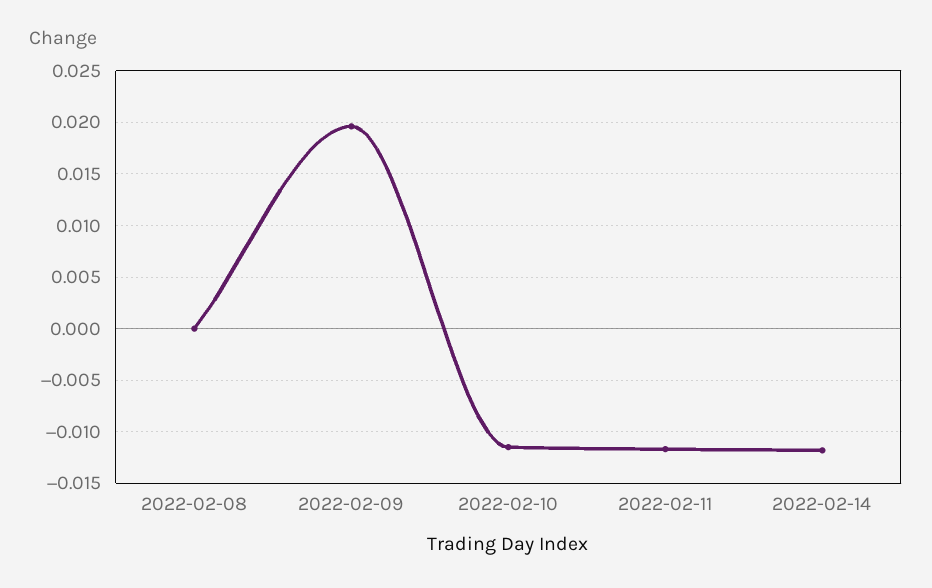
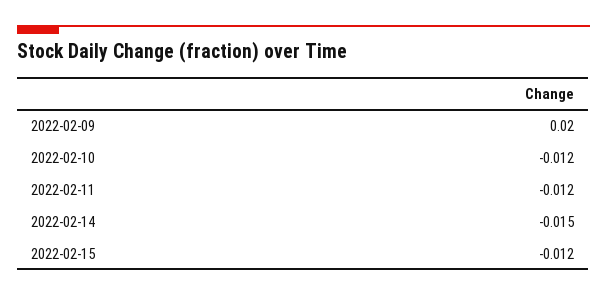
2022-02-08: 0 -> none
2022-02-14: -0.012 -> -0.015
2022-02-15: none -> -0.012

